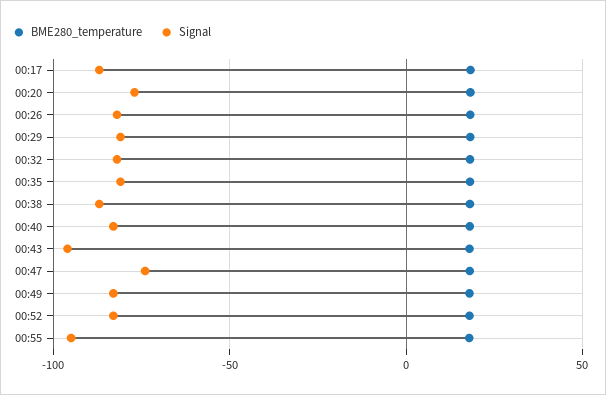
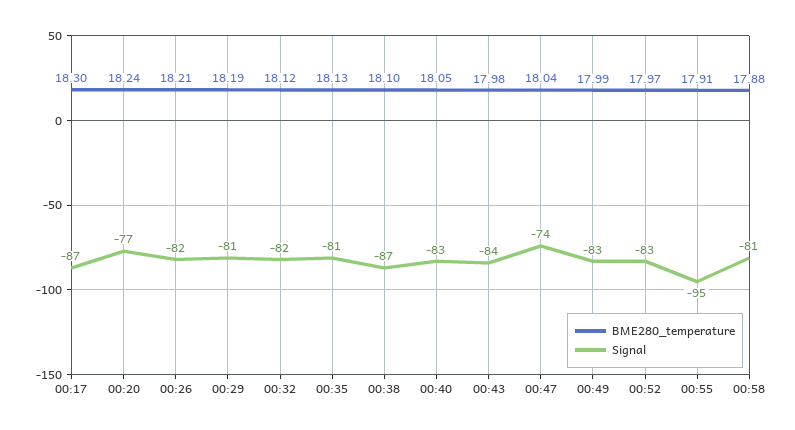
Signal, 00:43: -95 -> -84
BME280_temperature, 00:58: none -> 17.88
Signal, 00:58: none -> -81

